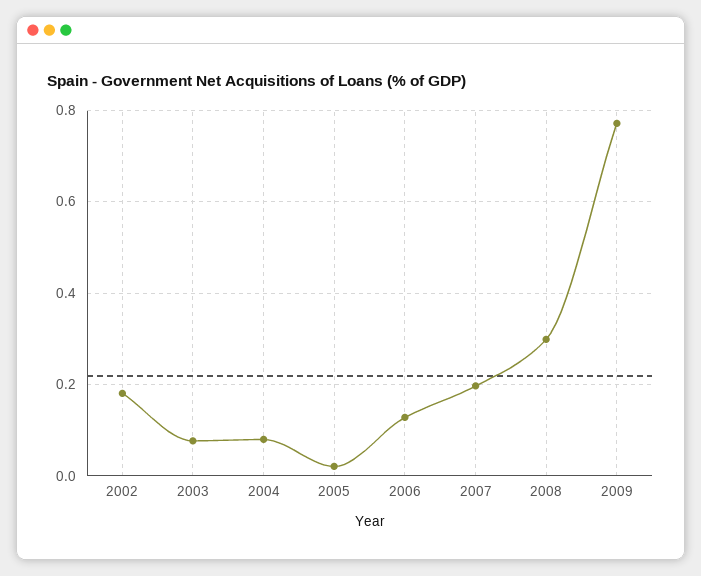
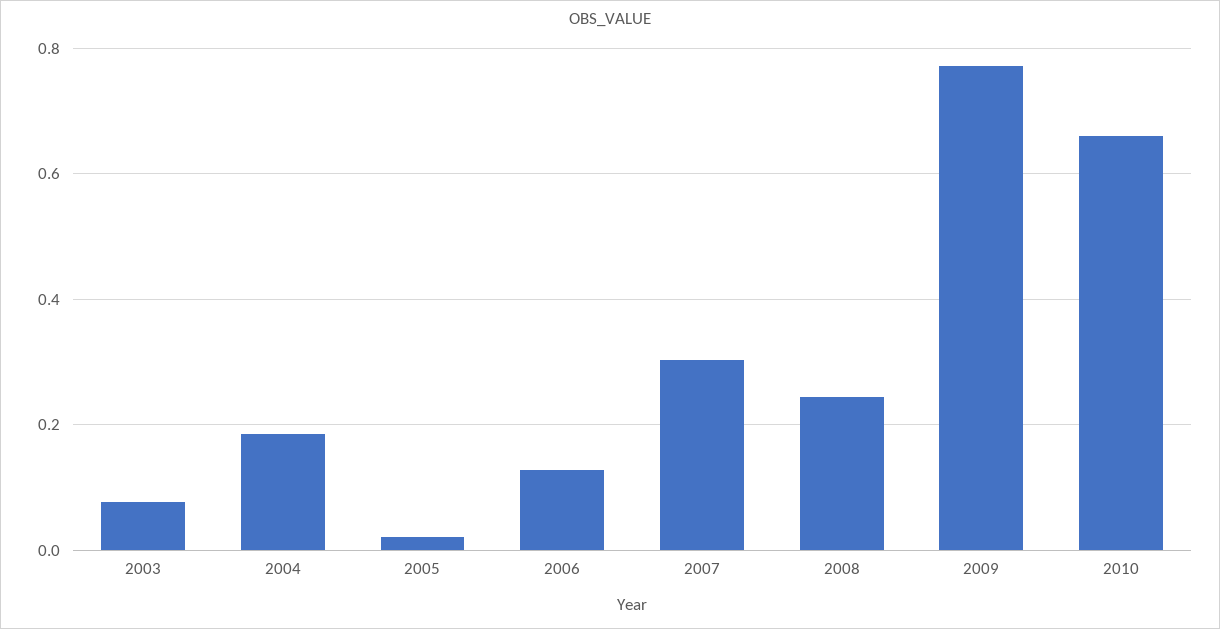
2002: 0.18 -> none
2004: 0.08 -> 0.18
2007: 0.2 -> 0.3
2008: 0.3 -> 0.24
2010: none -> 0.66

